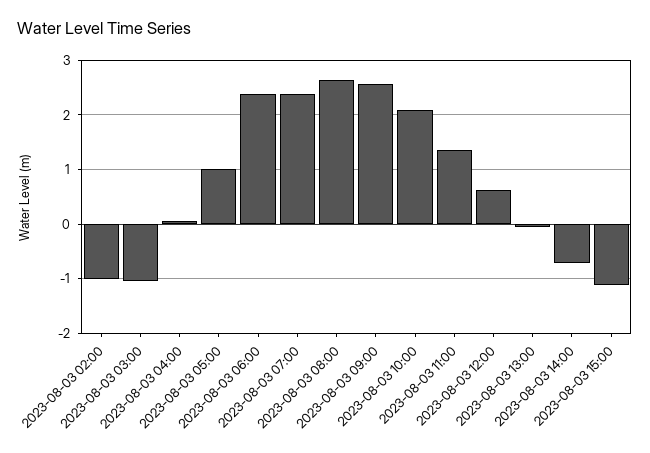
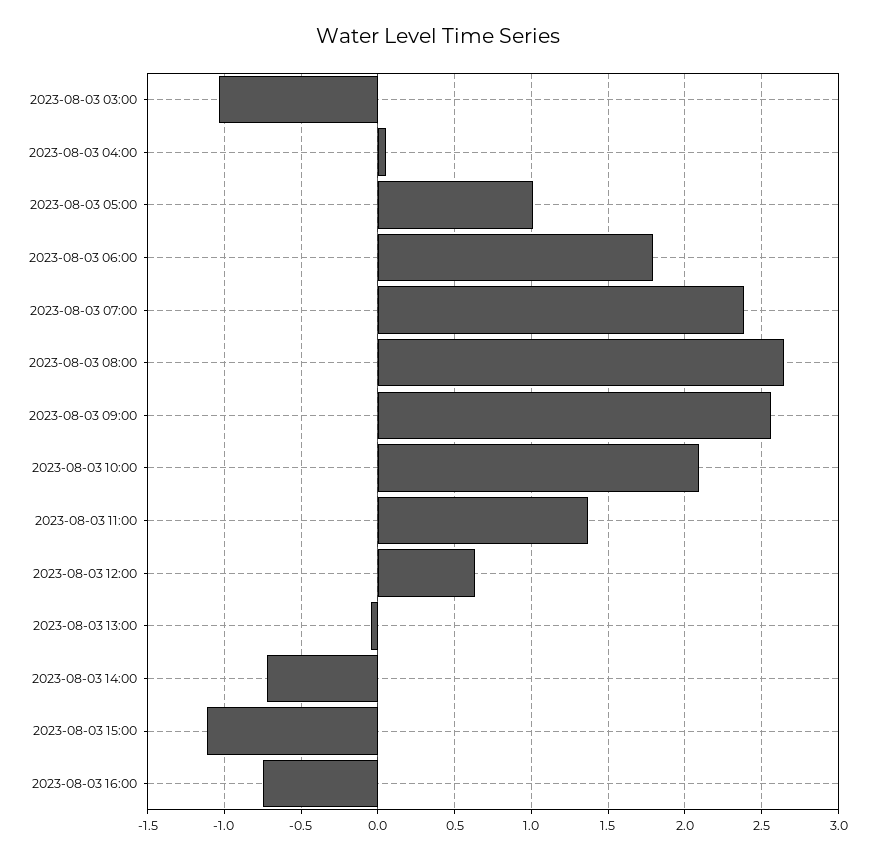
2023-08-03 02:00: -1 -> none
2023-08-03 06:00: 2.4 -> 1.8
2023-08-03 16:00: none -> -0.75

